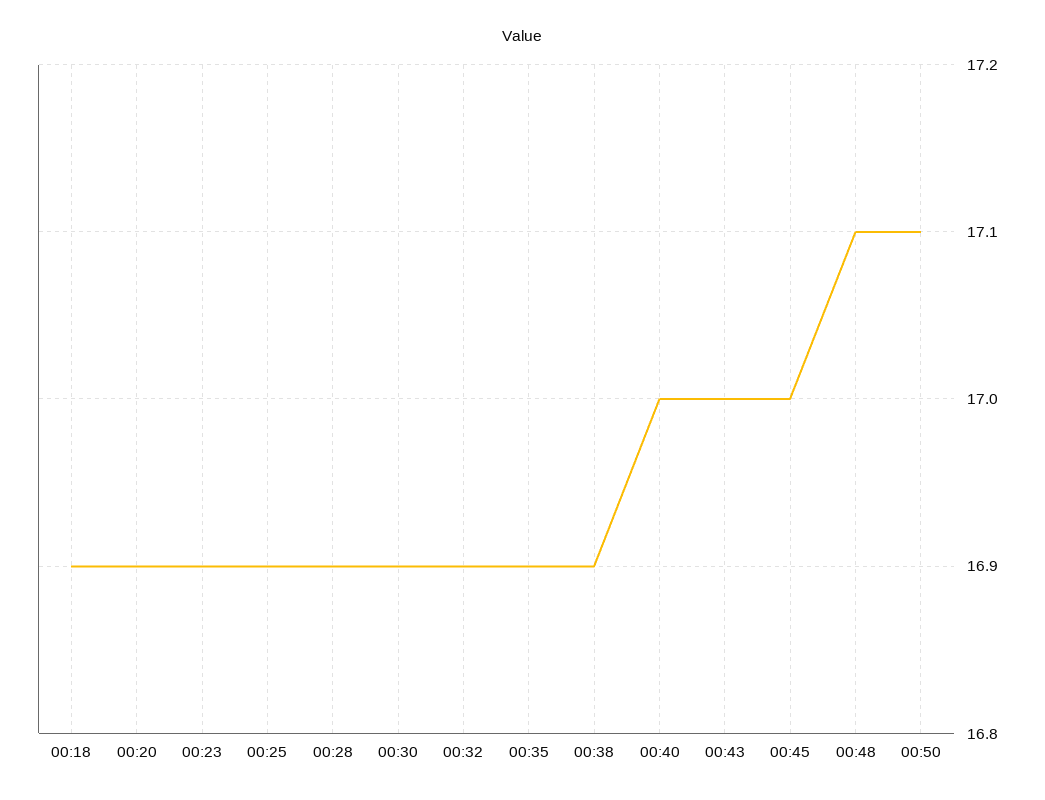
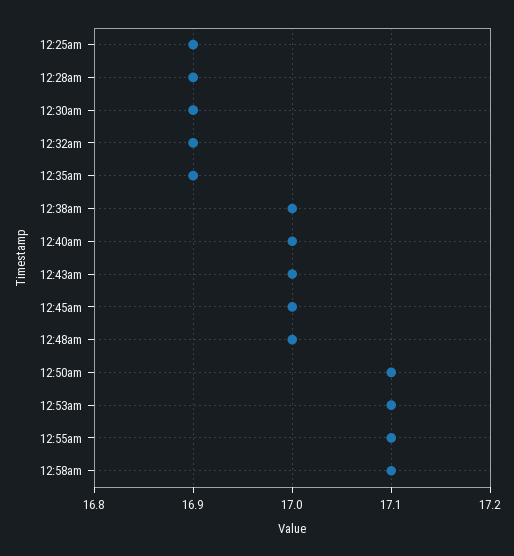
00:18: 16.9 -> none
00:20: 16.9 -> none
00:23: 16.9 -> none
00:38: 16.9 -> 17
00:48: 17.1 -> 17
12:53am: none -> 17.1
12:55am: none -> 17.1
12:58am: none -> 17.1

